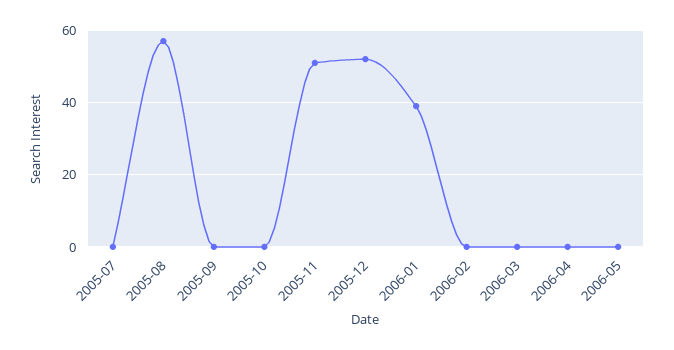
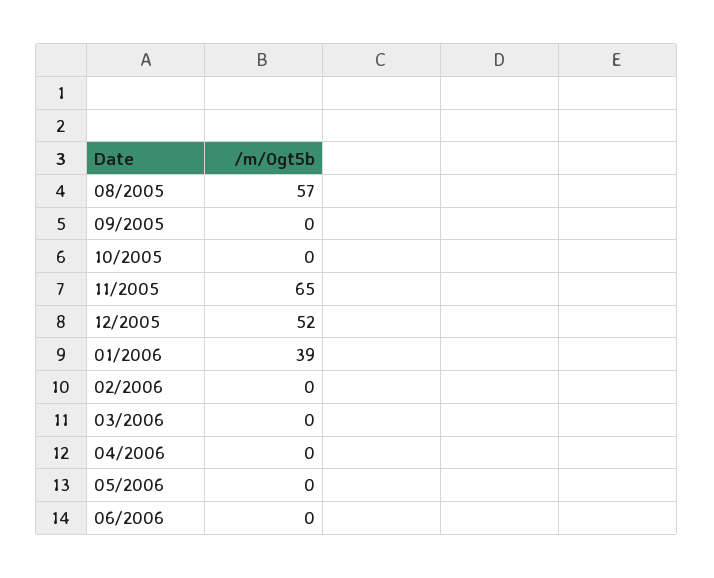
2005-07: 0 -> none
2005-11: 50 -> 65
06/2006: none -> 0

